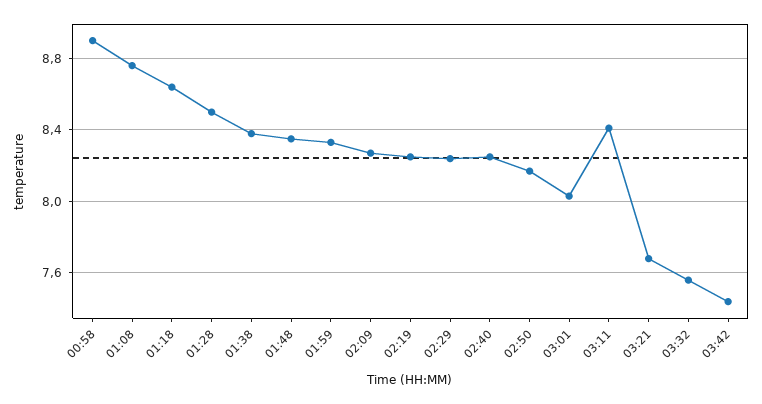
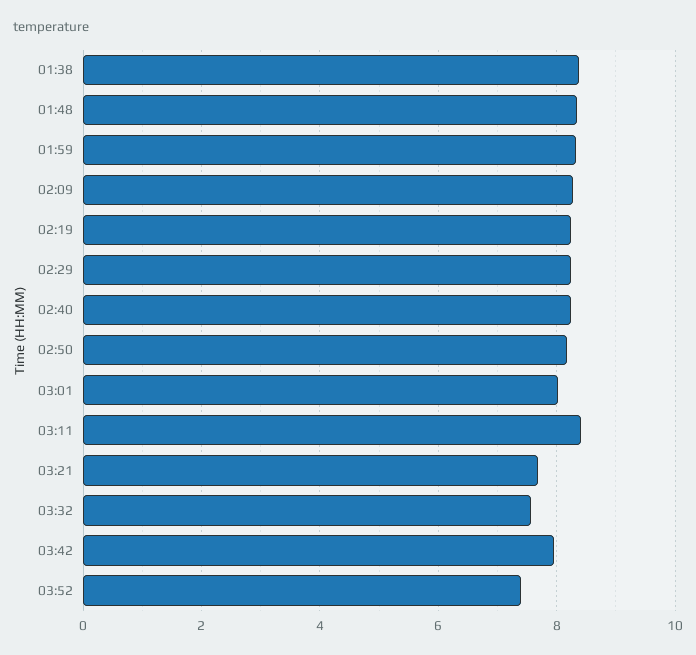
00:58: 8.9 -> none
01:08: 8.75 -> none
01:18: 8.65 -> none
01:28: 8.5 -> none
03:42: 7.45 -> 8
03:52: none -> 7.4

